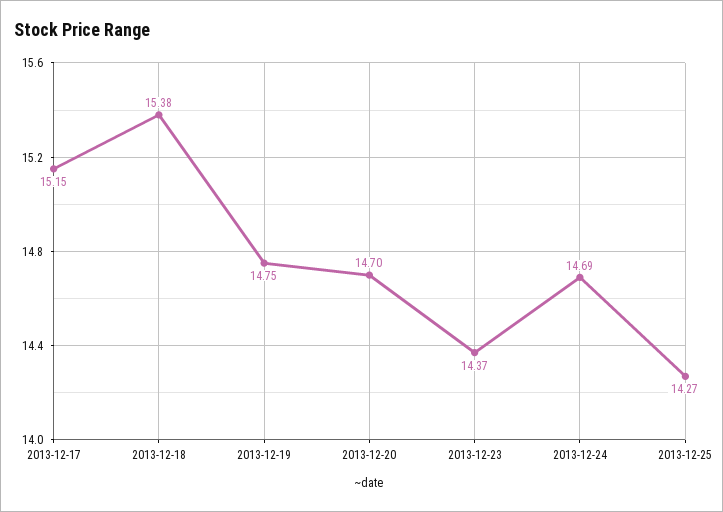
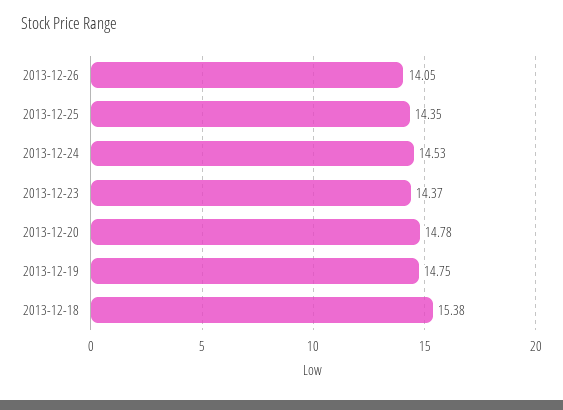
2013-12-17: 15.15 -> none
2013-12-20: 14.7 -> 14.78
2013-12-24: 14.69 -> 14.53
2013-12-25: 14.27 -> 14.35
2013-12-26: none -> 14.05

